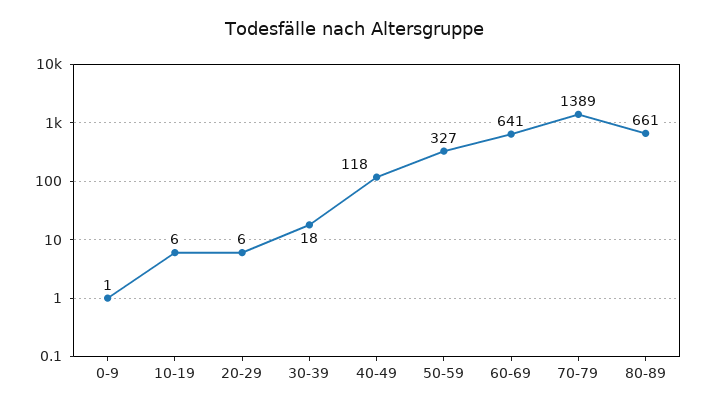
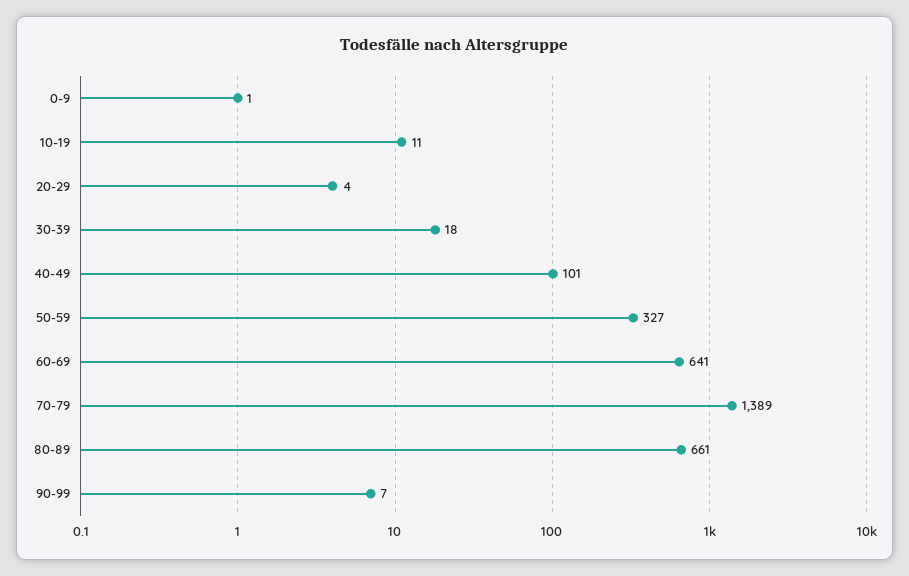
10-19: 6 -> 11
20-29: 6 -> 4
40-49: 118 -> 101
90-99: none -> 7

